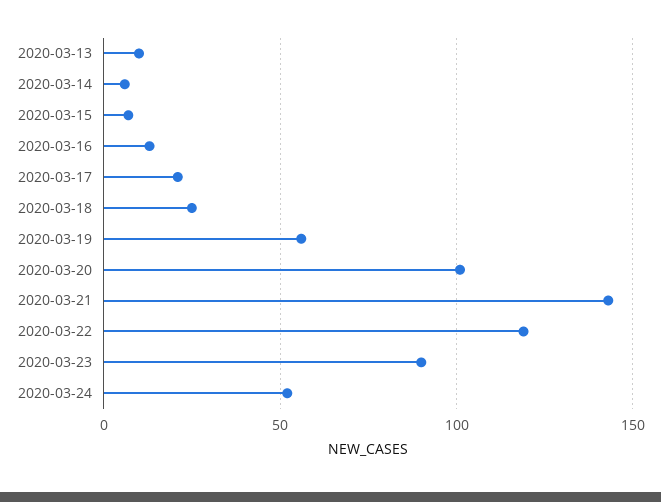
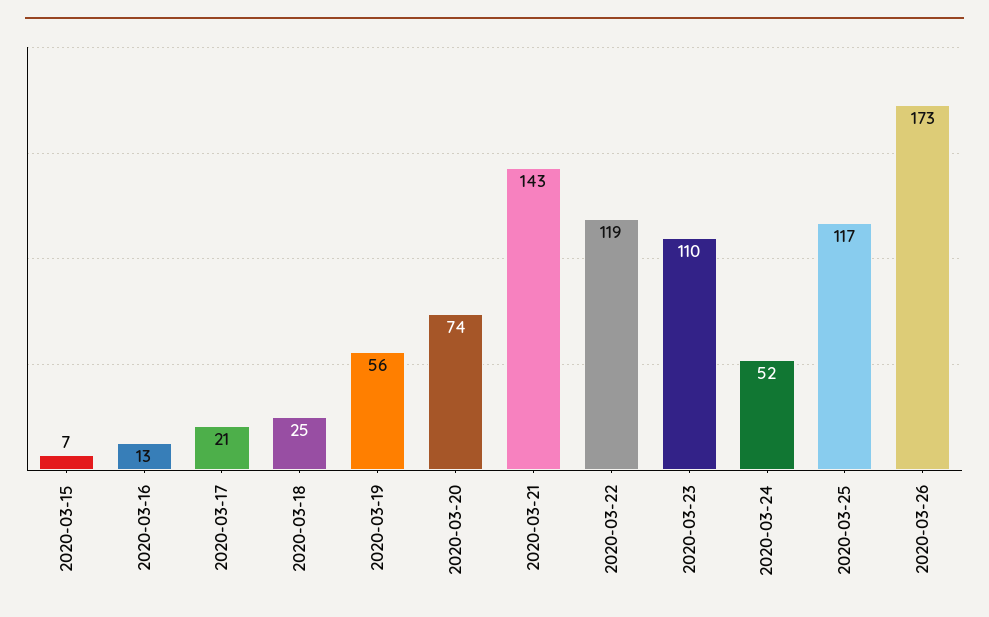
2020-03-13: 10 -> none
2020-03-14: 5 -> none
2020-03-20: 100 -> 74
2020-03-23: 90 -> 110
2020-03-25: none -> 117
2020-03-26: none -> 173

